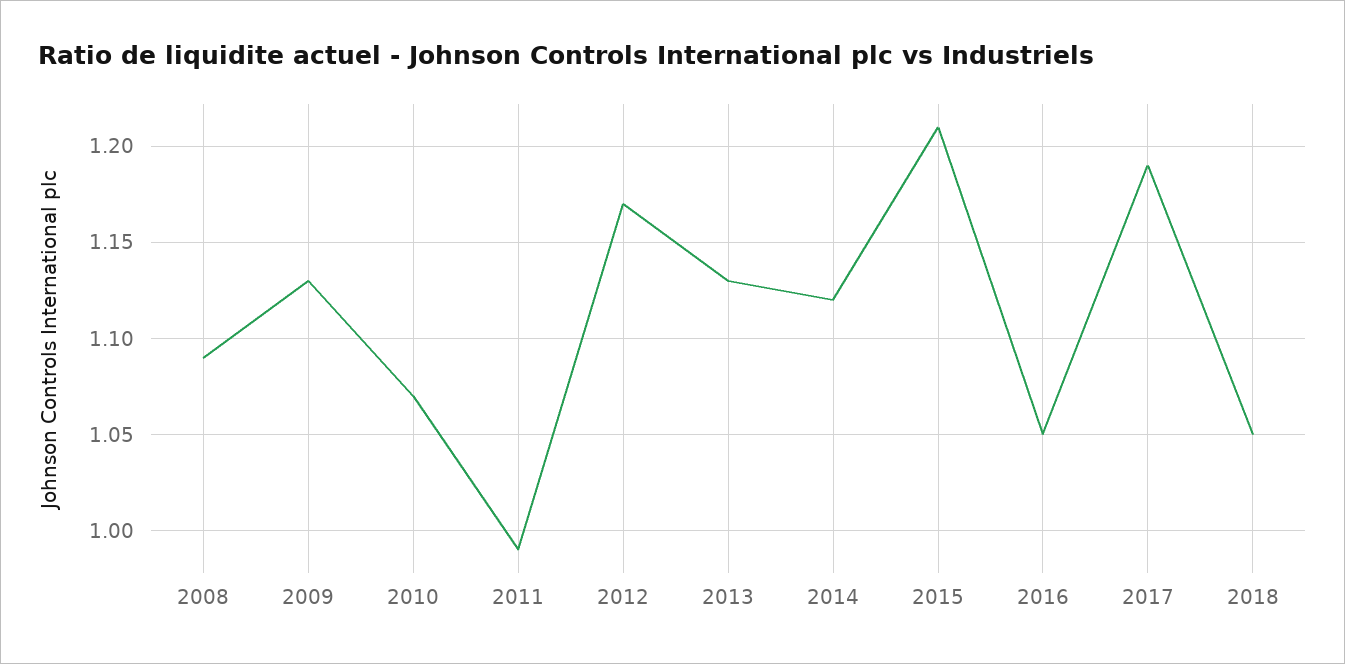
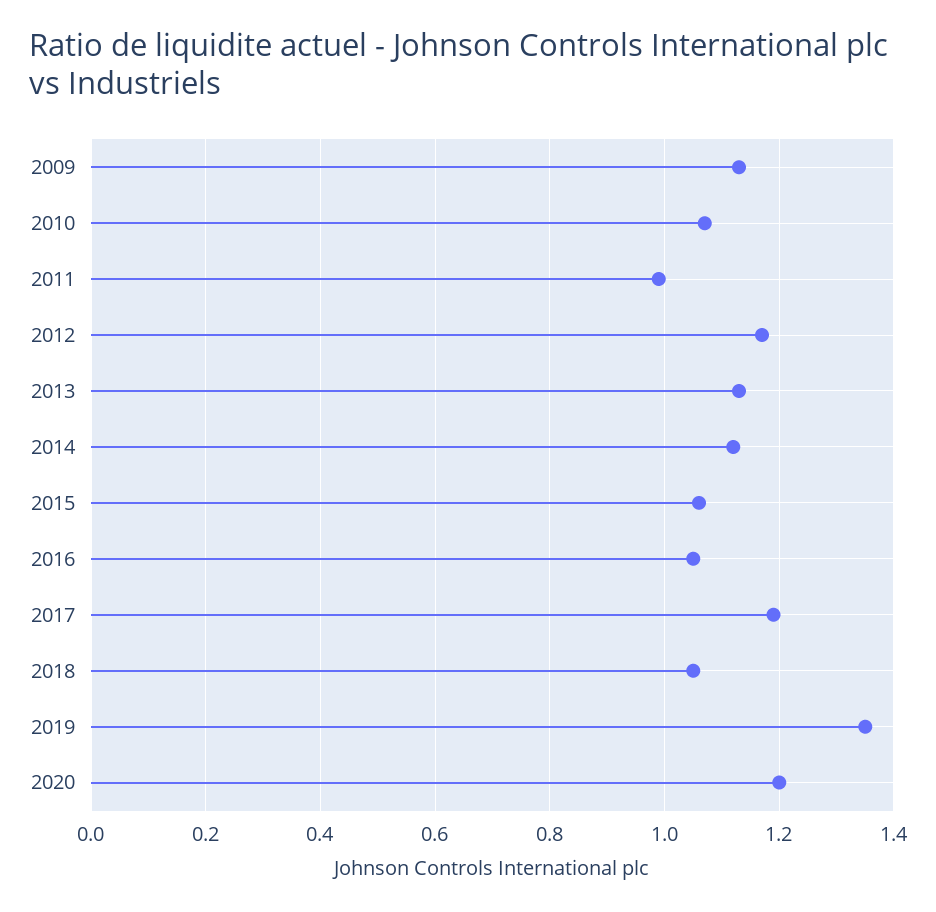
2008: 1.09 -> none
2015: 1.21 -> 1.05
2019: none -> 1.35
2020: none -> 1.2

